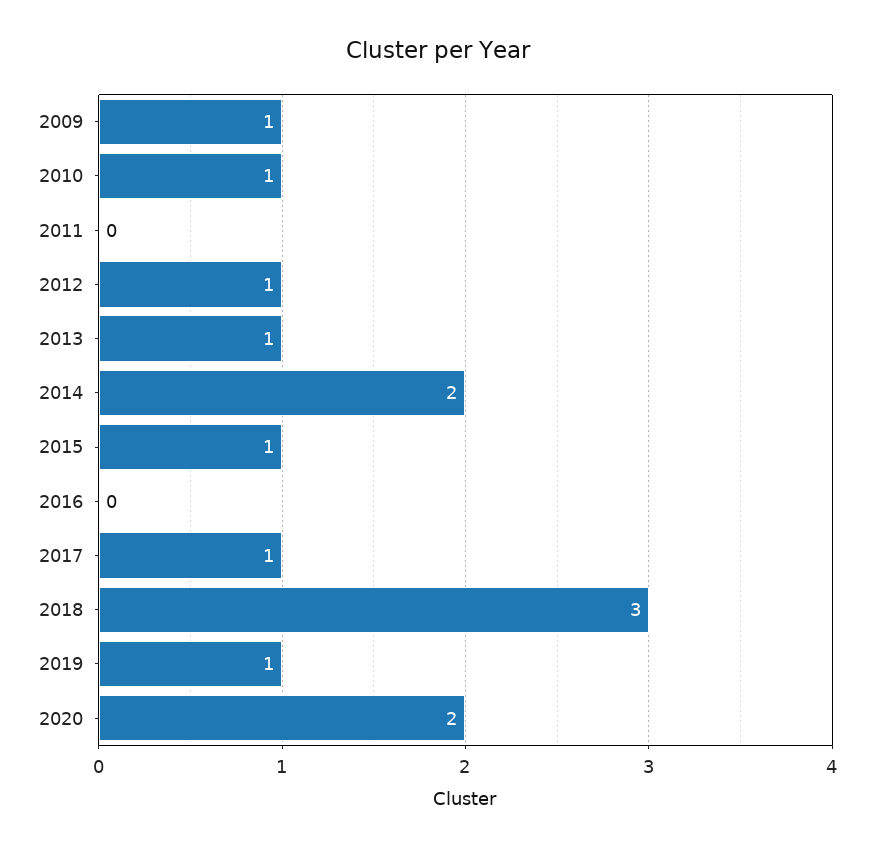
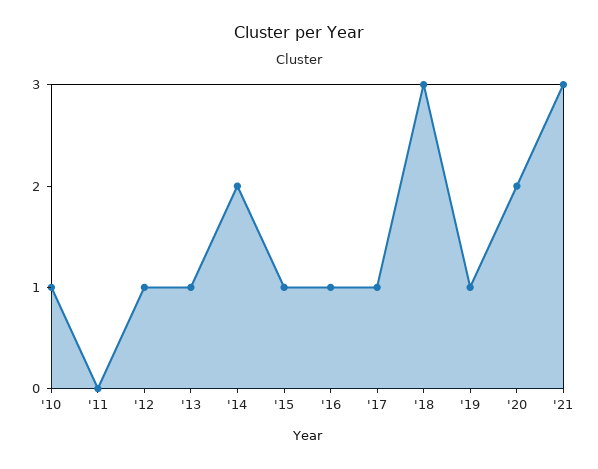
2009: 1 -> none
2016: 0 -> 1
'21: none -> 3

